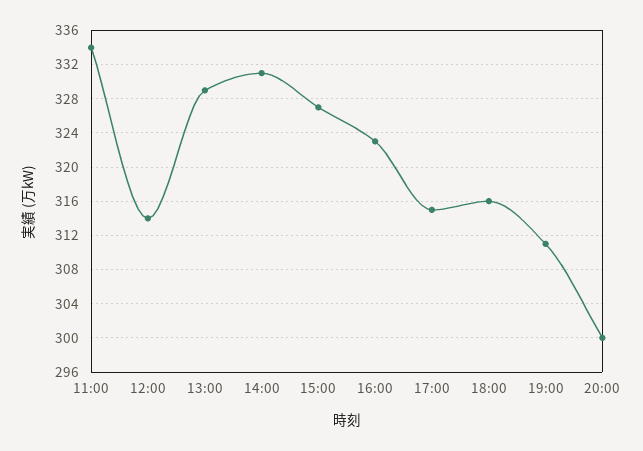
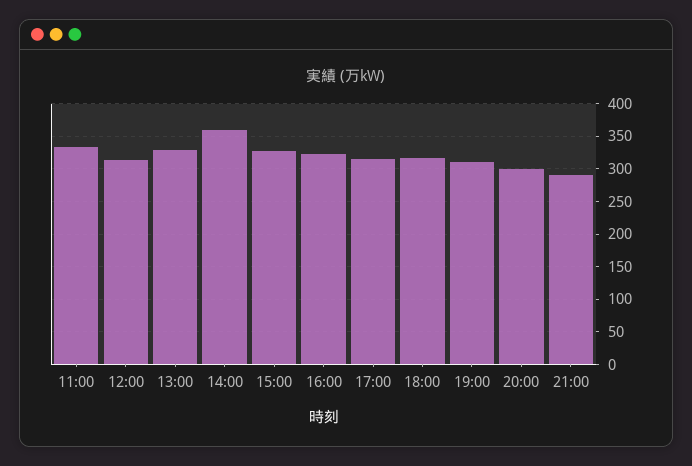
14:00: 331 -> 360
21:00: none -> 290

